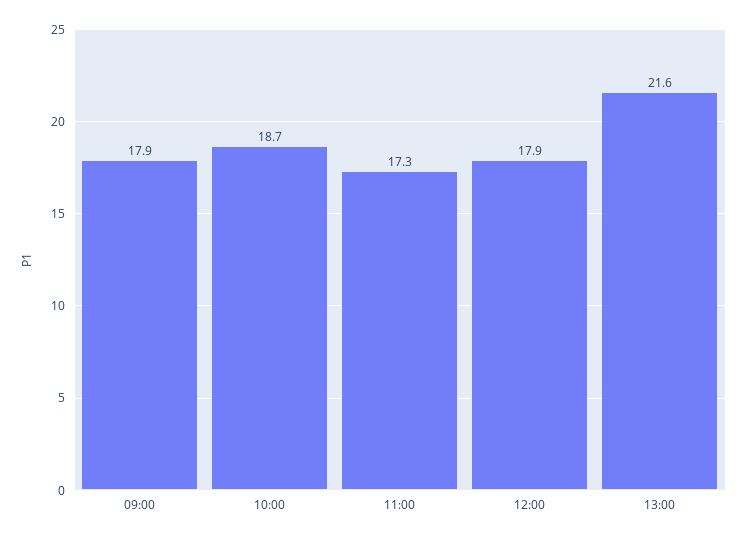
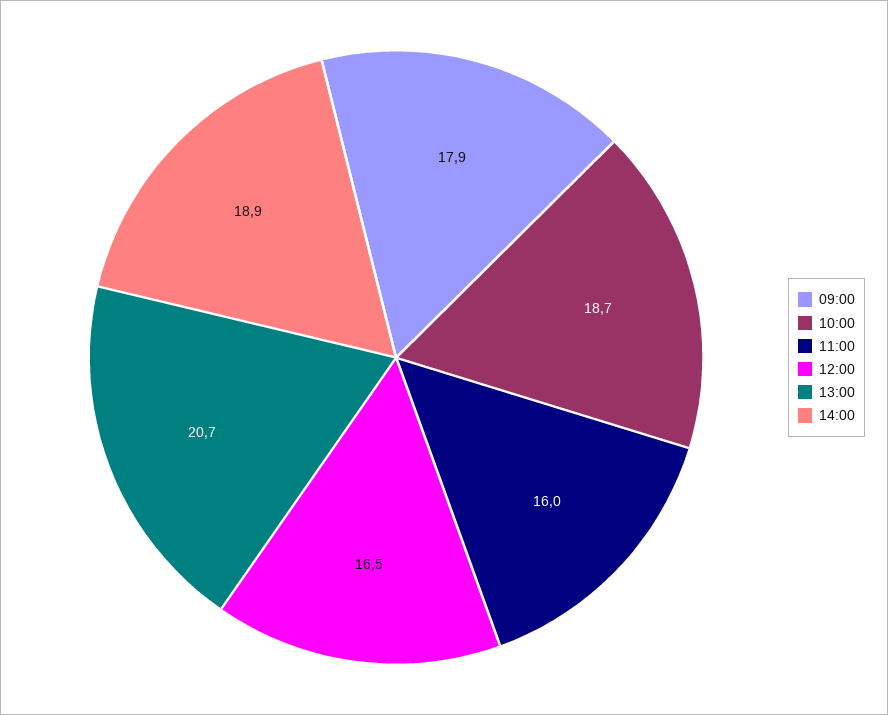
11:00: 17.3 -> 16
12:00: 17.9 -> 16.5
13:00: 21.6 -> 20.7
14:00: none -> 18.9

